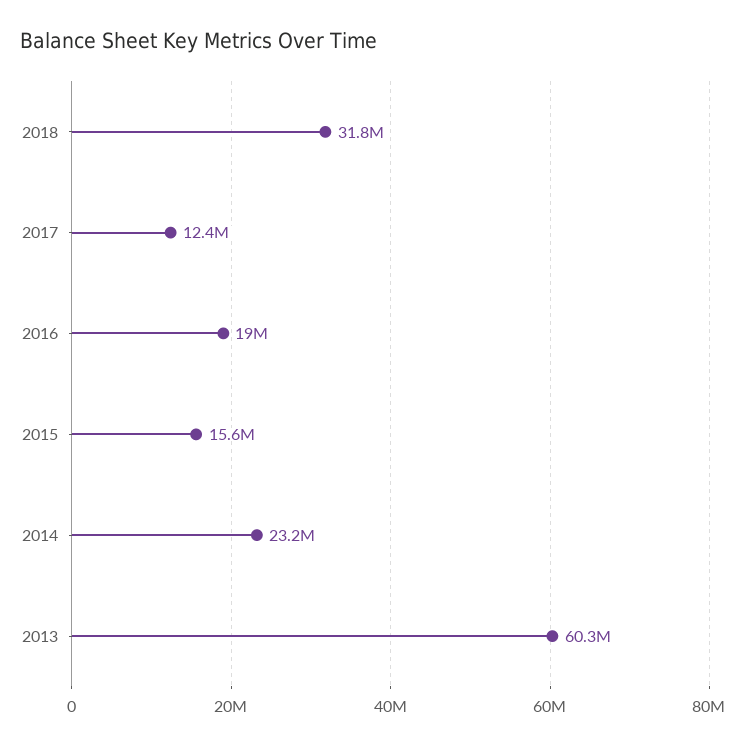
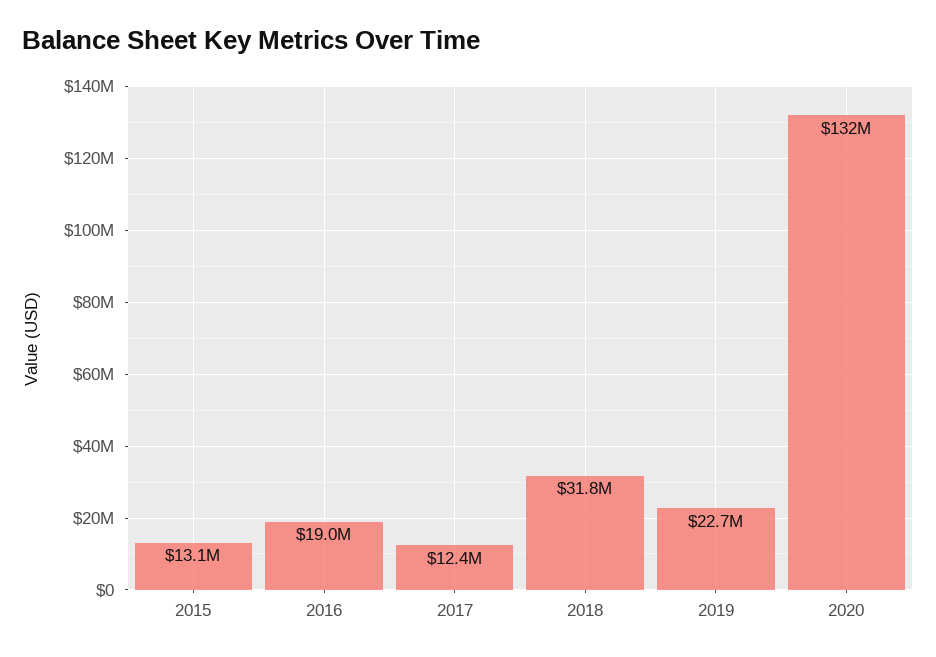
2015: 15600000 -> 13100000
2014: 23200000 -> none
2013: 60300000 -> none
2019: none -> 22700000
2020: none -> 132000000

